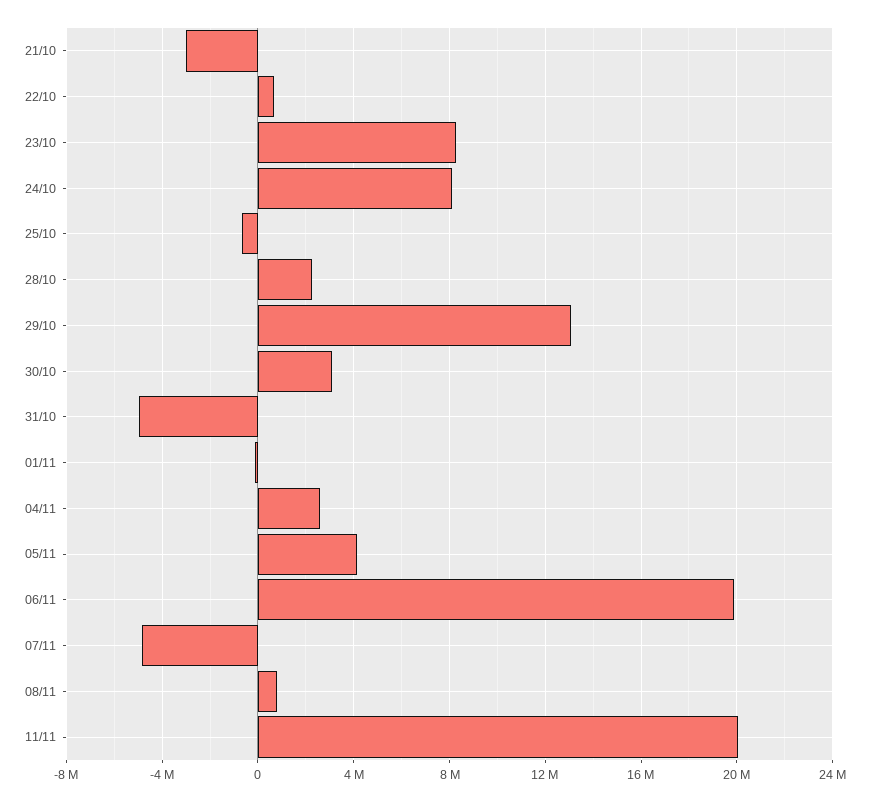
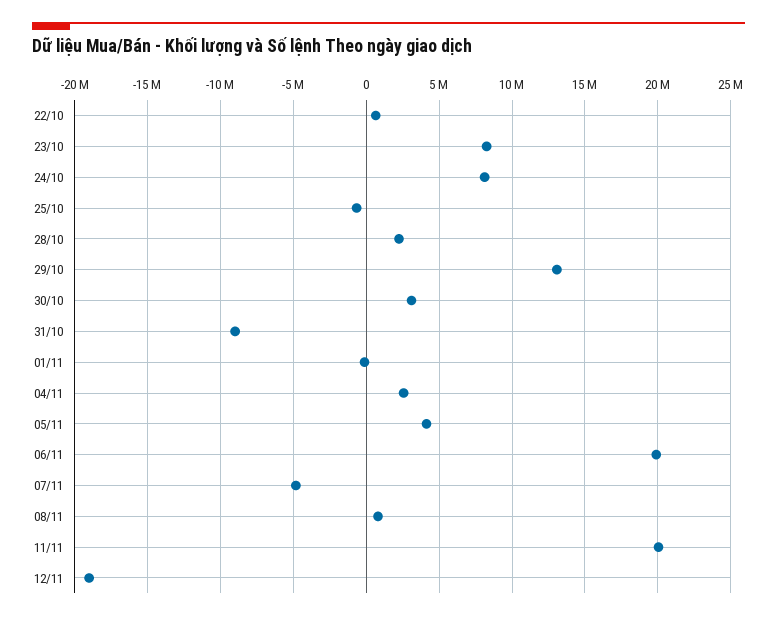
21/10: -3000000 -> none
31/10: -5000000 -> -9000000
12/11: none -> -19000000

